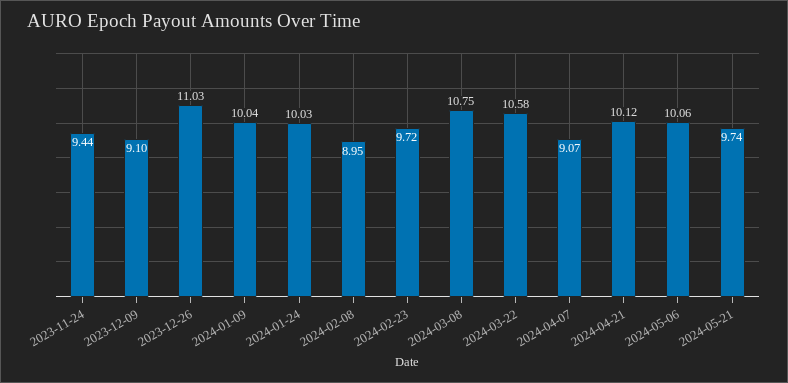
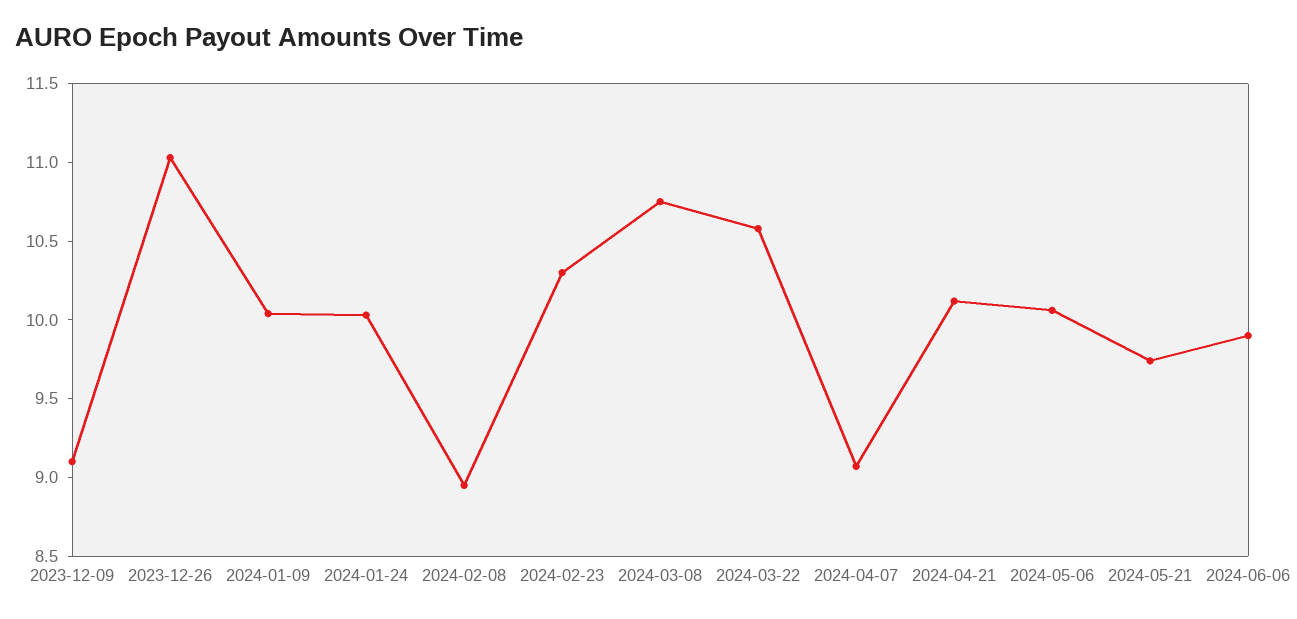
2023-11-24: 9.44 -> none
2024-02-23: 9.72 -> 10.3
2024-06-06: none -> 9.9

